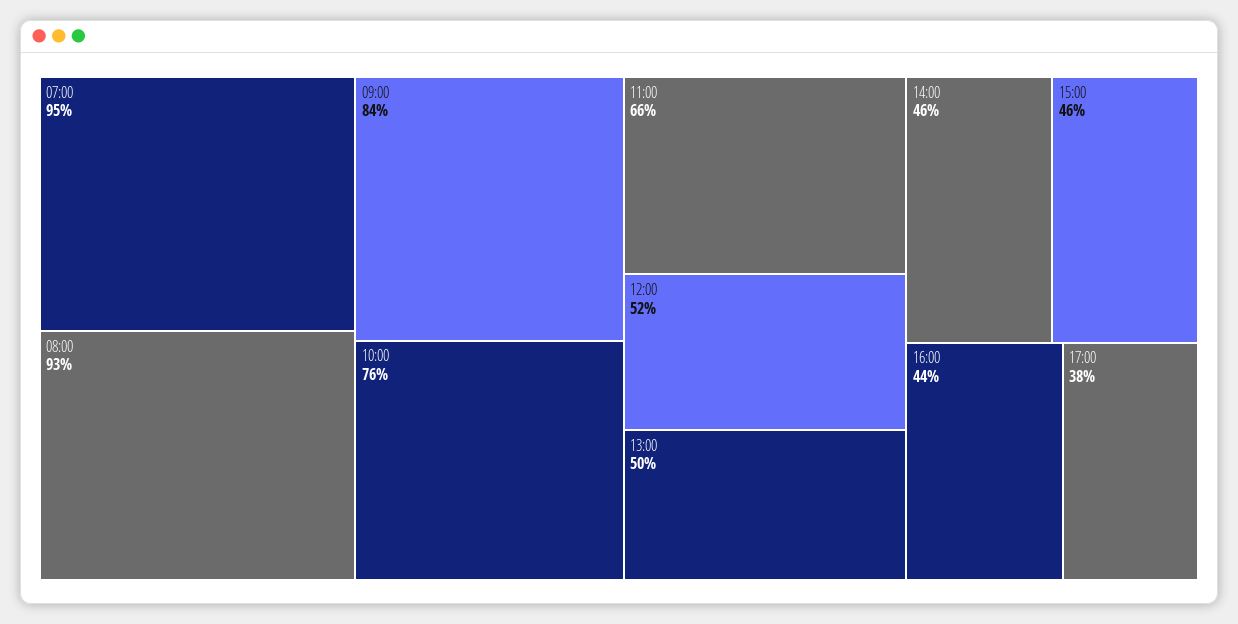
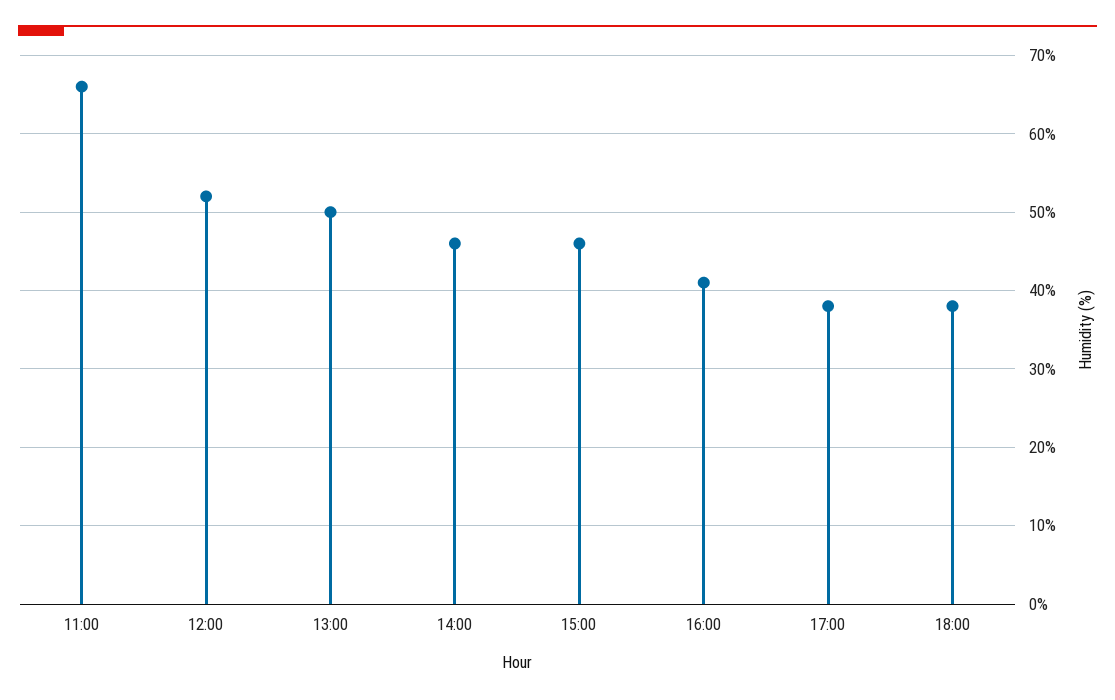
07:00: 95 -> none
08:00: 93 -> none
09:00: 84 -> none
10:00: 76 -> none
16:00: 44 -> 41
18:00: none -> 38

